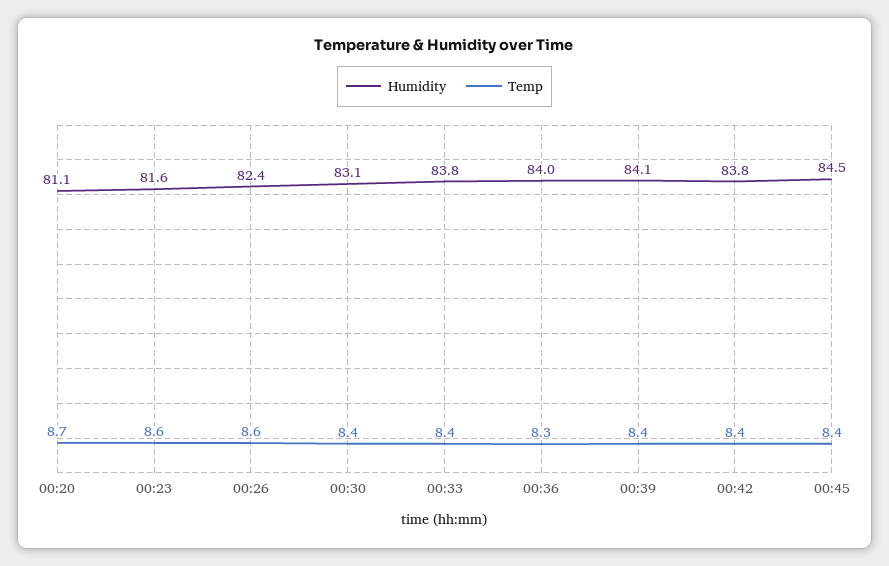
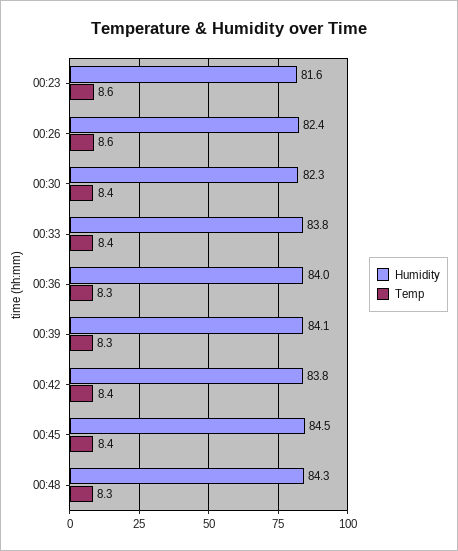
Humidity, 00:20: 81.1 -> none
Temp, 00:20: 8.7 -> none
Humidity, 00:30: 83.1 -> 82.3
Temp, 00:39: 8.4 -> 8.3
Humidity, 00:48: none -> 84.3
Temp, 00:48: none -> 8.3

